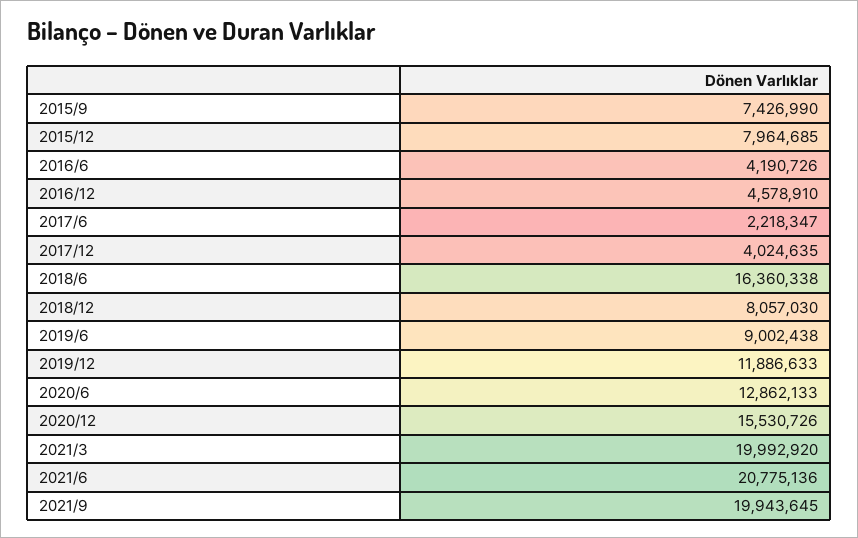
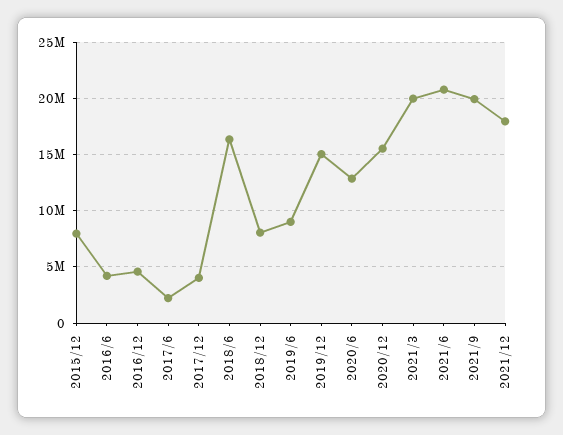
2015/9: 7426990 -> none
2019/12: 11886633 -> 15000000
2021/12: none -> 18000000

